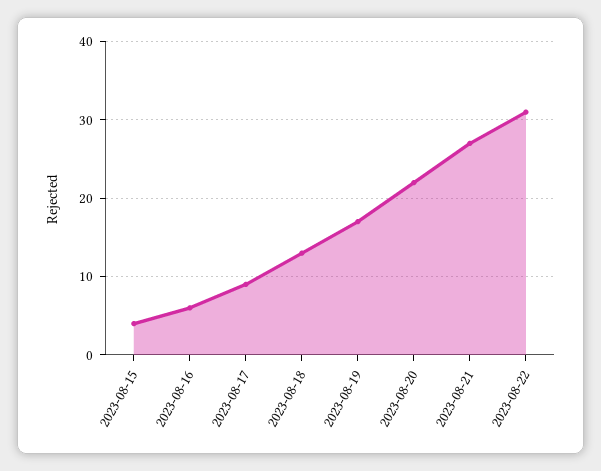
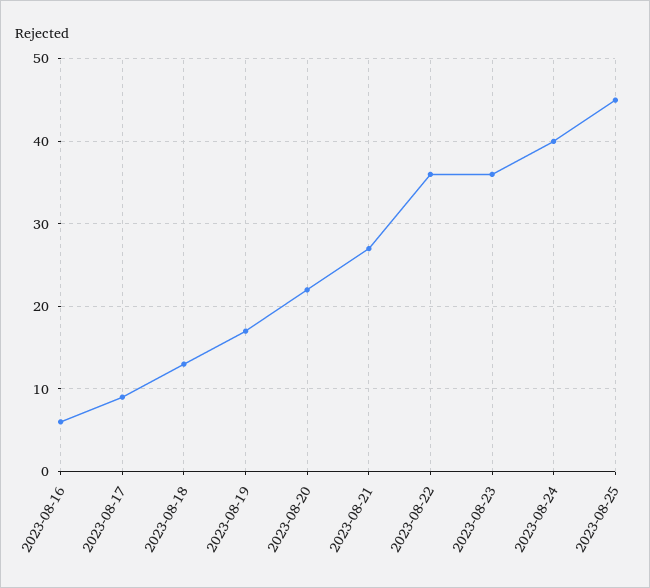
2023-08-15: 4 -> none
2023-08-22: 31 -> 36
2023-08-23: none -> 36
2023-08-24: none -> 40
2023-08-25: none -> 45

